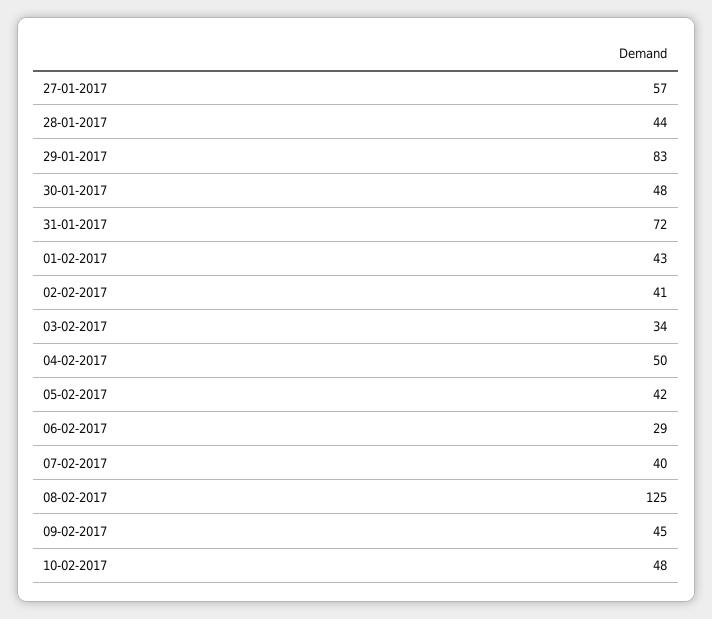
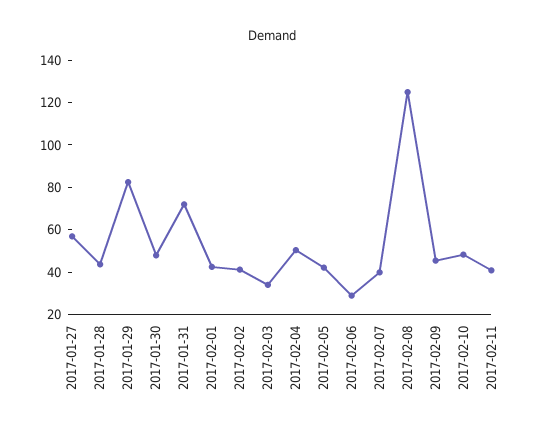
2017-02-11: none -> 40

